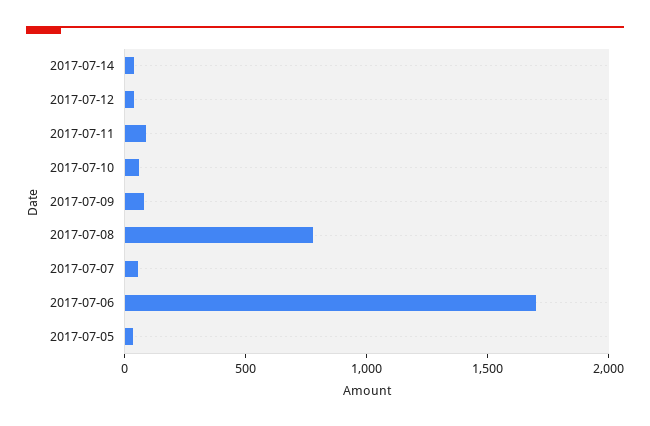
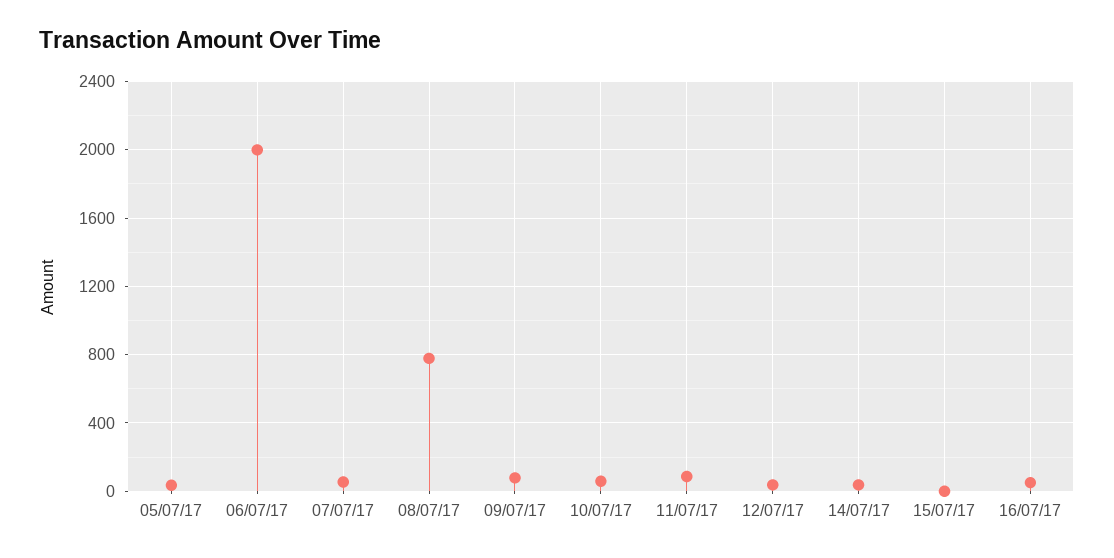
2017-07-06: 1700 -> 2000
15/07/17: none -> 0
16/07/17: none -> 50

